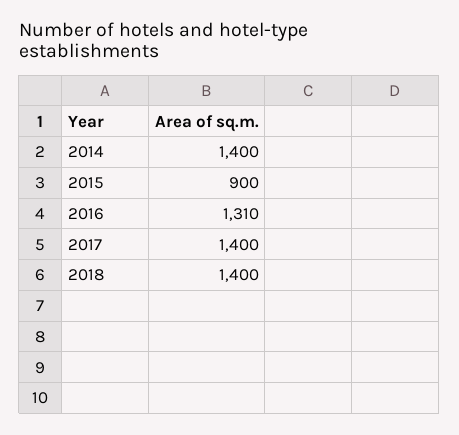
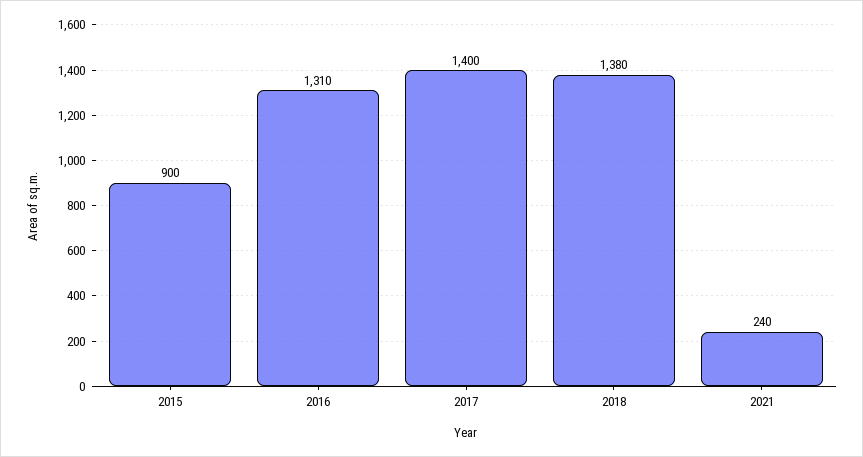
2014: 1400 -> none
2018: 1400 -> 1380
2021: none -> 240

